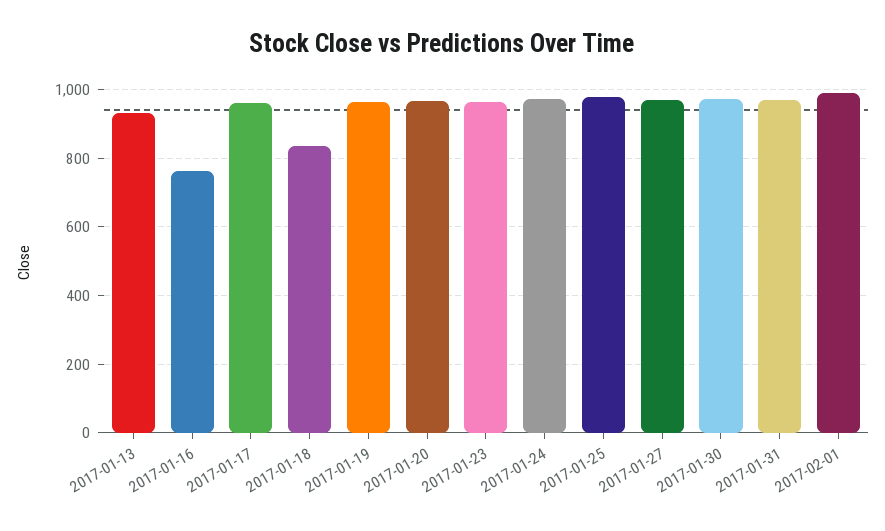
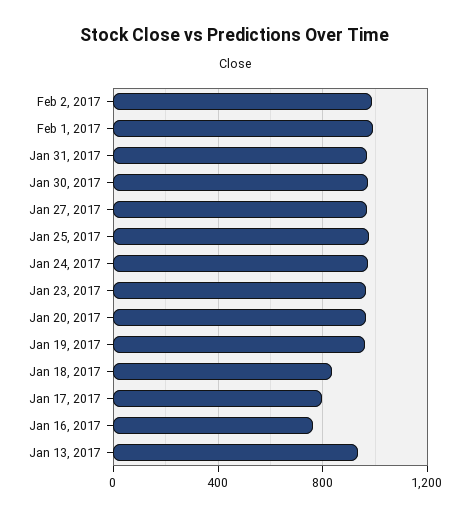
2017-01-17: 960 -> 800
Feb 2, 2017: none -> 1000

